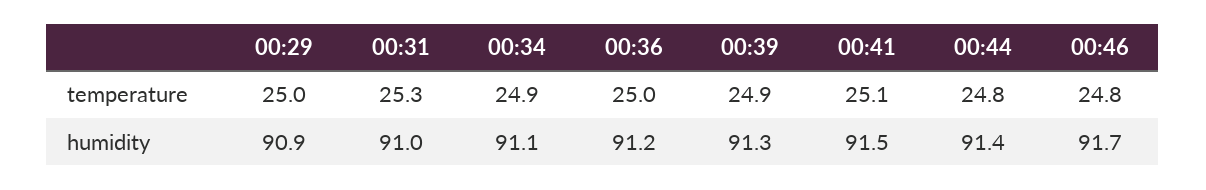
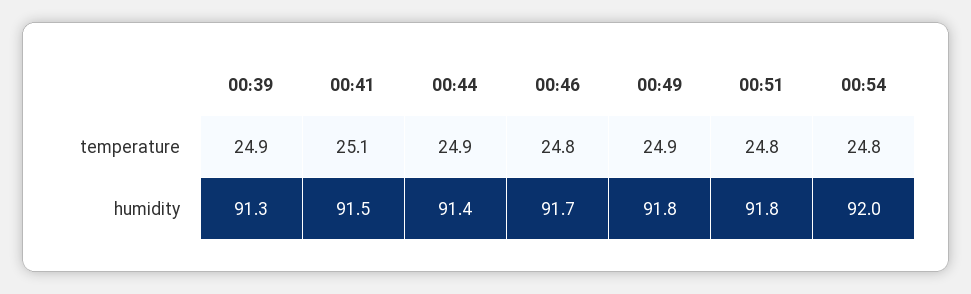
00:29, temperature: 25 -> none
00:31, temperature: 25.3 -> none
00:34, temperature: 24.9 -> none
00:36, temperature: 25 -> none
00:44, temperature: 24.8 -> 24.9
00:29, humidity: 90.9 -> none
00:31, humidity: 91 -> none
00:34, humidity: 91.1 -> none
00:36, humidity: 91.2 -> none
00:49, temperature: none -> 24.9
00:51, temperature: none -> 24.8
00:54, temperature: none -> 24.8
00:49, humidity: none -> 91.8
00:51, humidity: none -> 91.8
00:54, humidity: none -> 92

